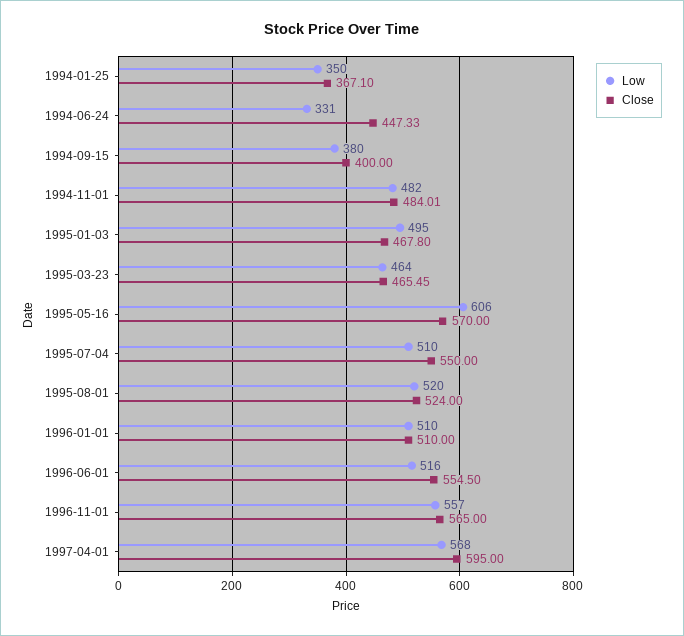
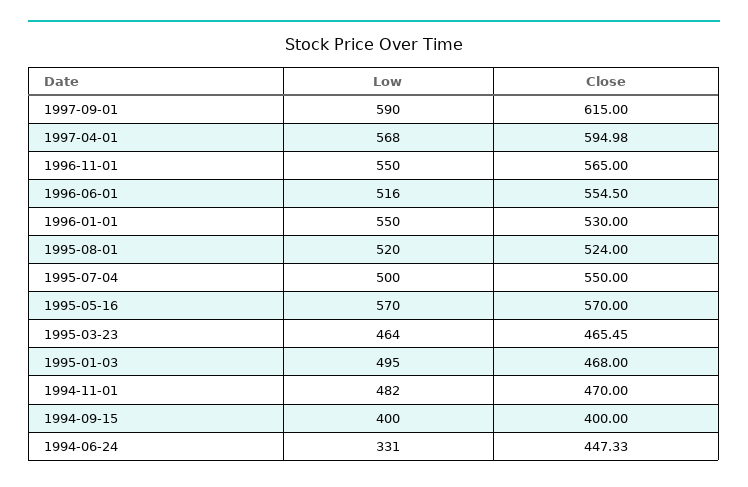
Low, 1994-01-25: 350 -> none
Close, 1994-01-25: 367.1 -> none
Low, 1994-09-15: 380 -> 400
Close, 1994-11-01: 484.01 -> 470
Close, 1995-01-03: 467.8 -> 468
Low, 1995-05-16: 606 -> 570
Low, 1995-07-04: 510 -> 500
Low, 1996-01-01: 510 -> 550
Close, 1996-01-01: 510 -> 530
Low, 1996-11-01: 557 -> 550
Close, 1997-04-01: 595 -> 594.98
Low, 1997-09-01: none -> 590
Close, 1997-09-01: none -> 615

